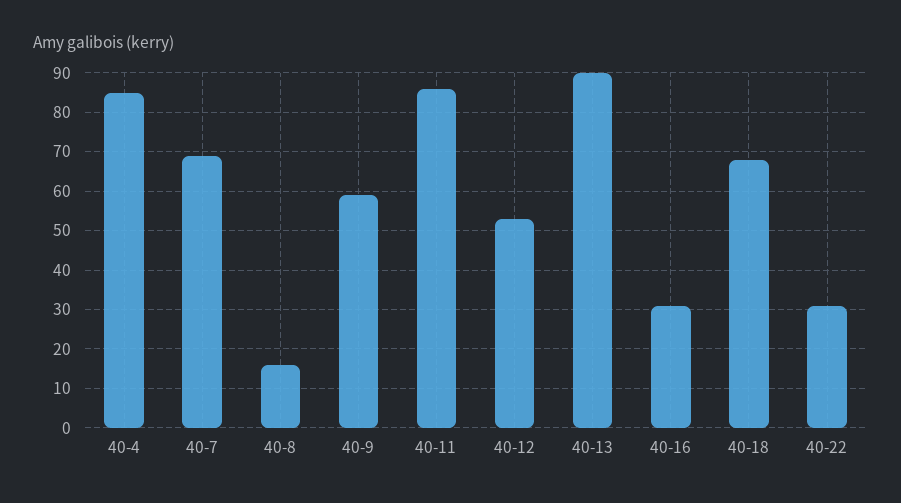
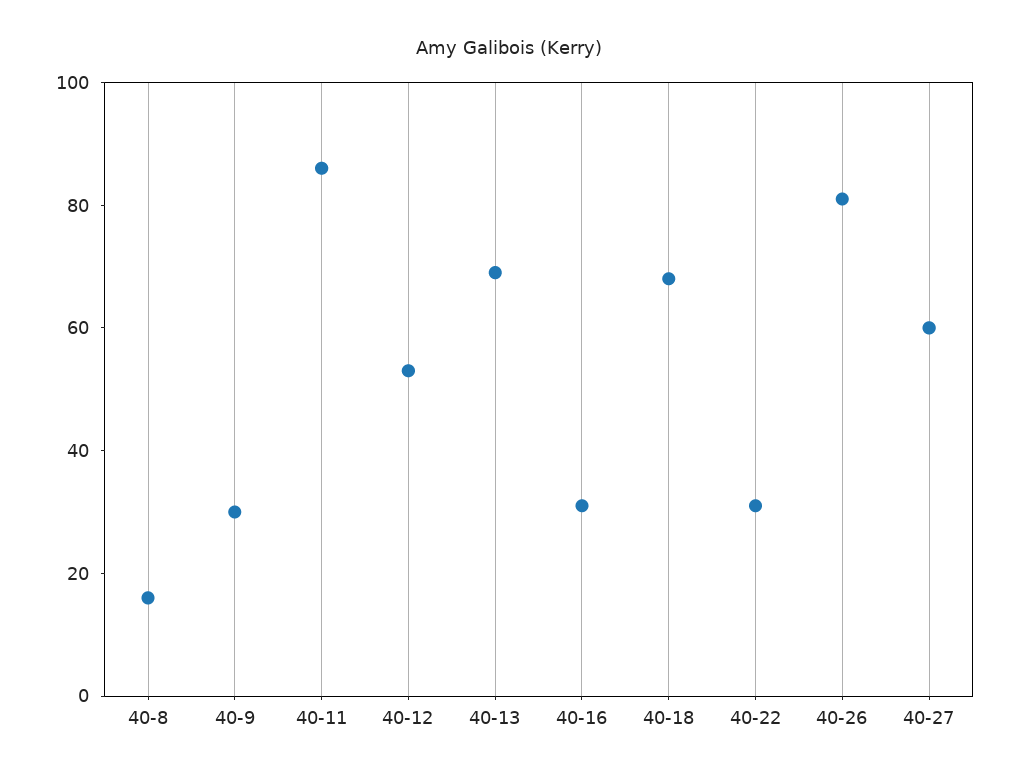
40-4: 85 -> none
40-7: 70 -> none
40-9: 60 -> 30
40-13: 90 -> 70
40-26: none -> 80
40-27: none -> 60

